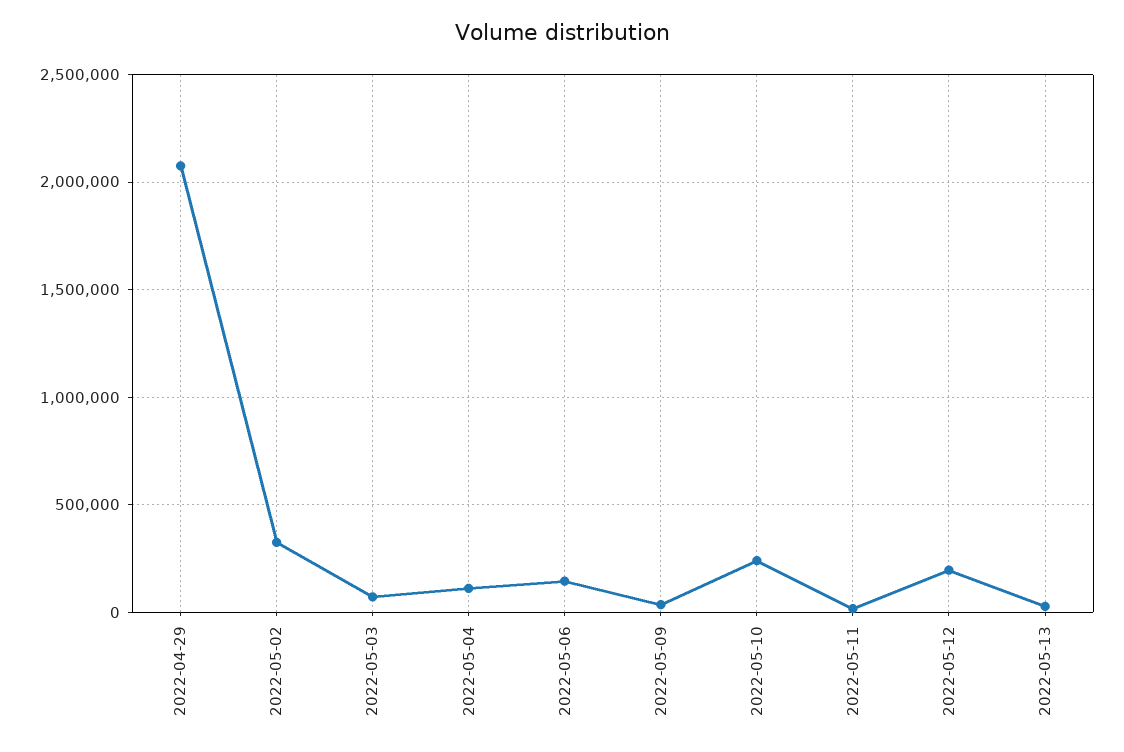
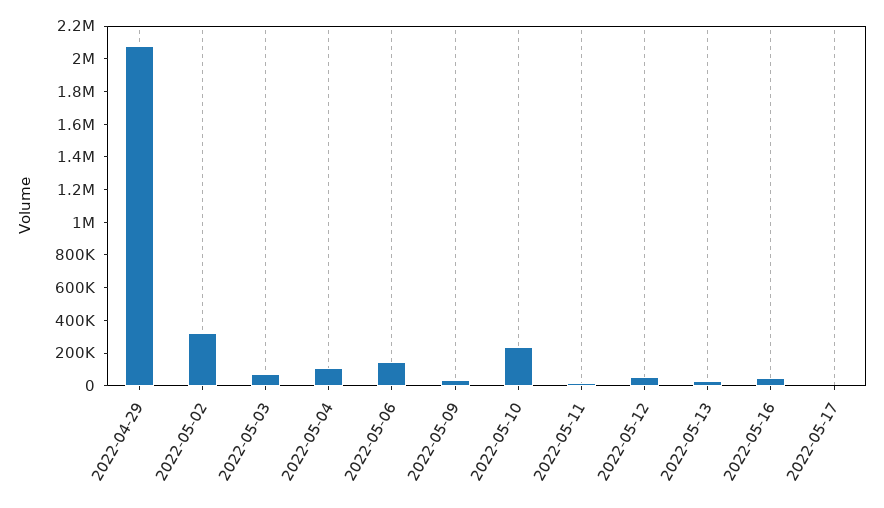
2022-05-12: 200000 -> 50000
2022-05-16: none -> 50000
2022-05-17: none -> 0

